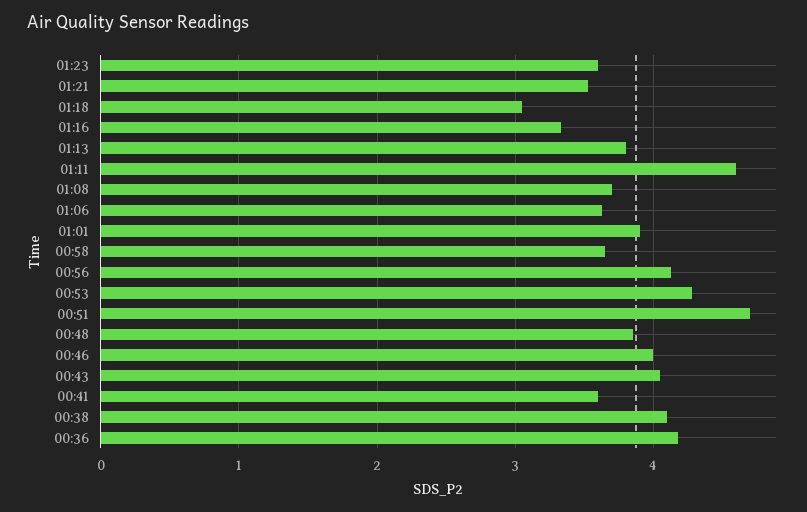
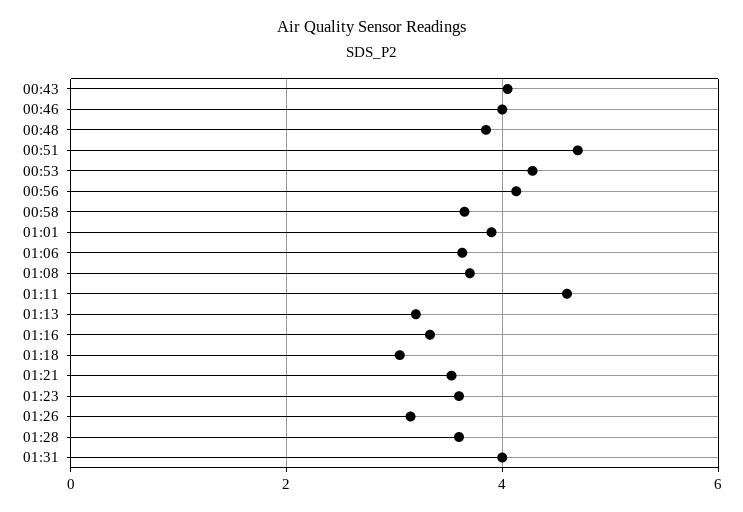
01:13: 3.8 -> 3.2
00:41: 3.6 -> none
00:38: 4.1 -> none
00:36: 4.2 -> none
01:26: none -> 3.2
01:28: none -> 3.6
01:31: none -> 4

